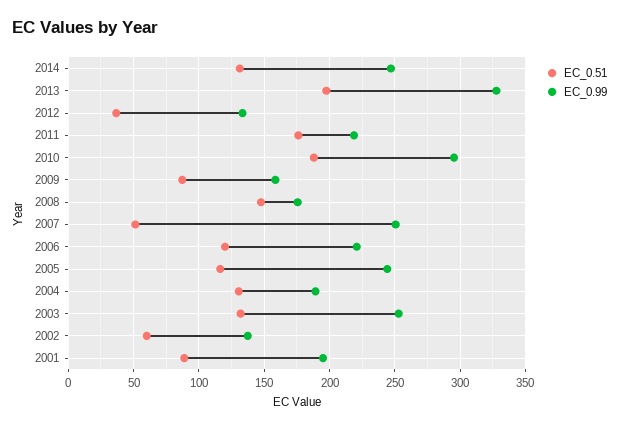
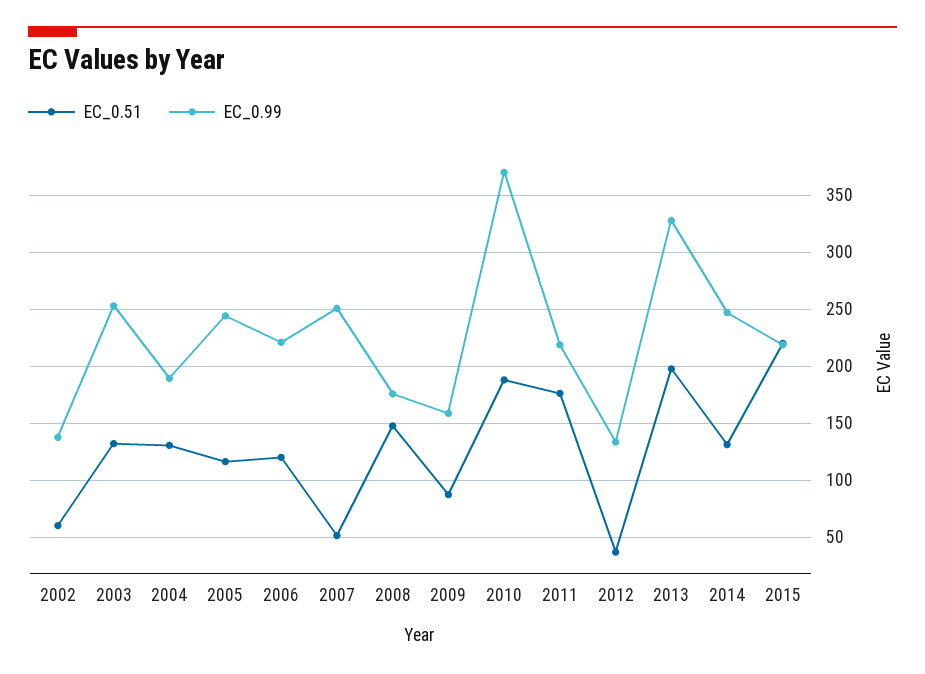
EC_0.99, 2010: 295 -> 370
EC_0.51, 2001: 90 -> none
EC_0.99, 2001: 195 -> none
EC_0.51, 2015: none -> 220
EC_0.99, 2015: none -> 220

